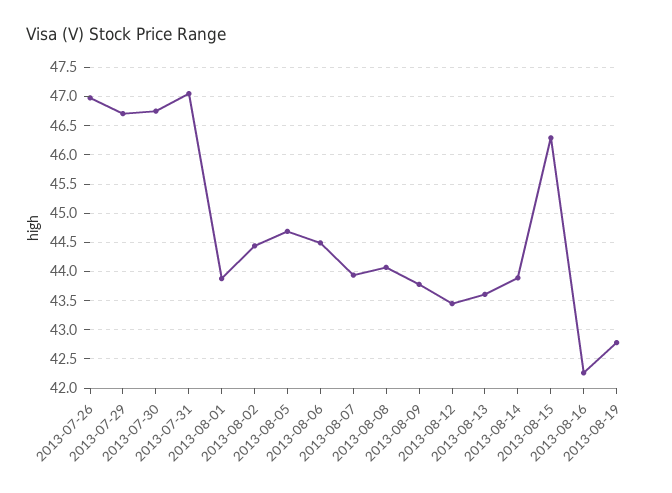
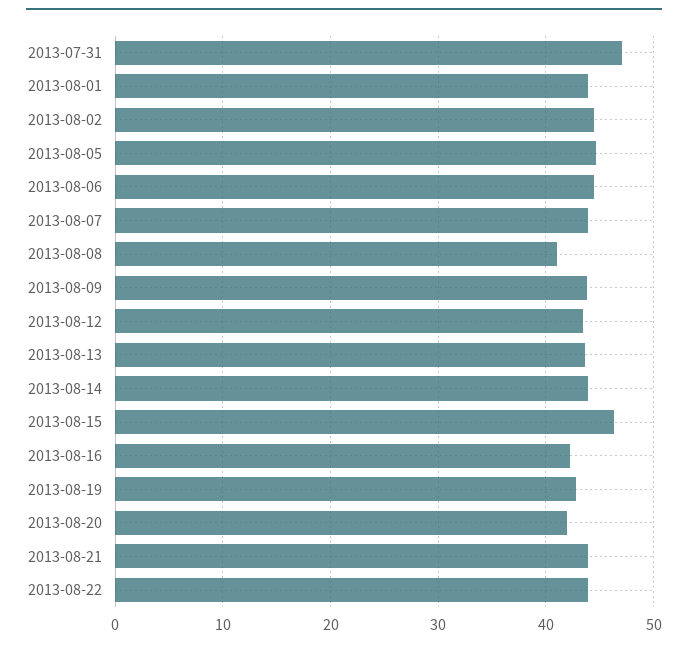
2013-07-26: 47 -> none
2013-07-29: 46.75 -> none
2013-07-30: 46.75 -> none
2013-08-08: 44 -> 41
2013-08-20: none -> 42
2013-08-21: none -> 44
2013-08-22: none -> 44

